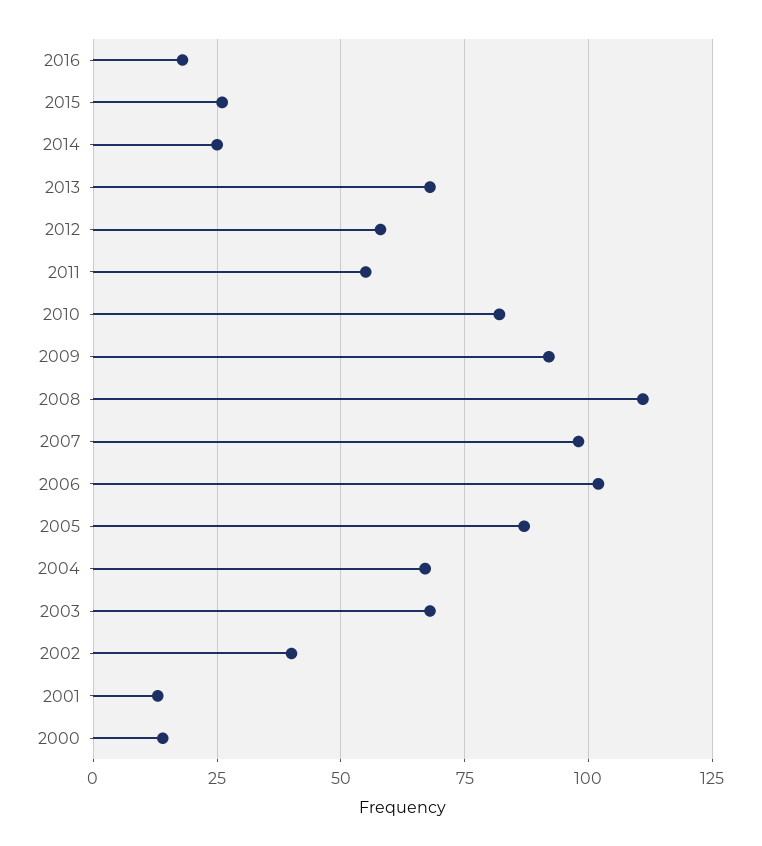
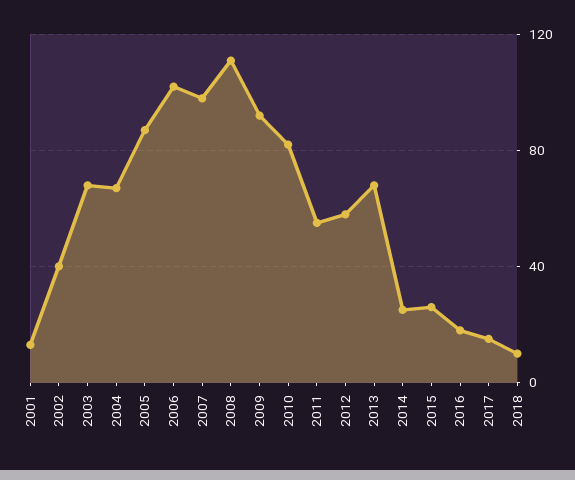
2000: 15 -> none
2017: none -> 15
2018: none -> 10

